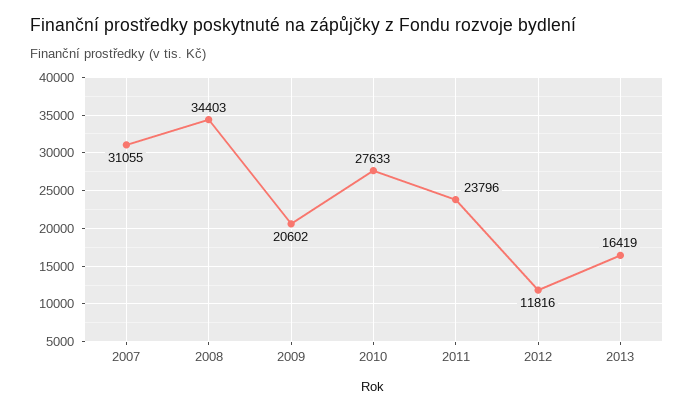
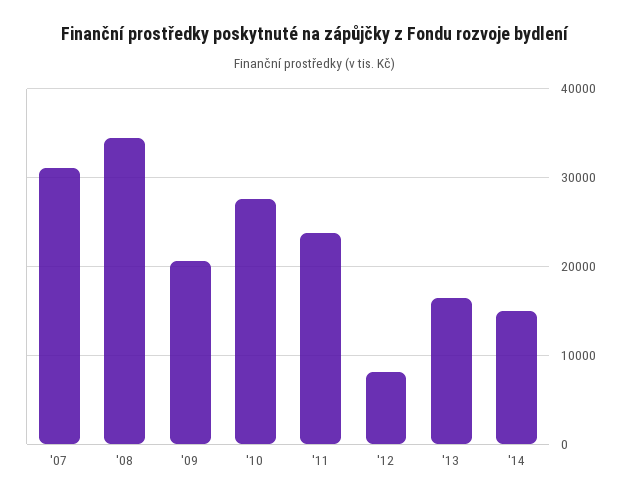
2012: 11816 -> 8000
'14: none -> 15000

